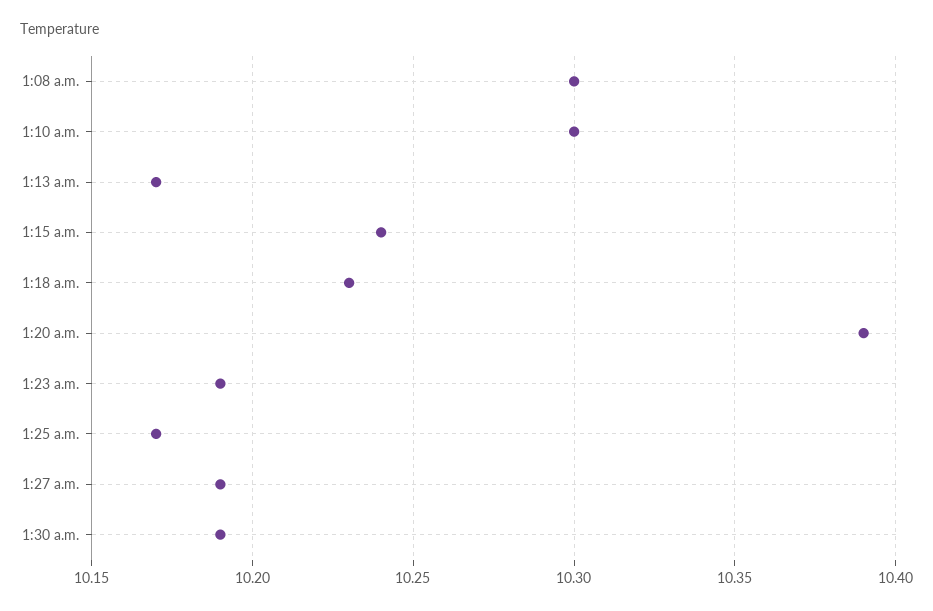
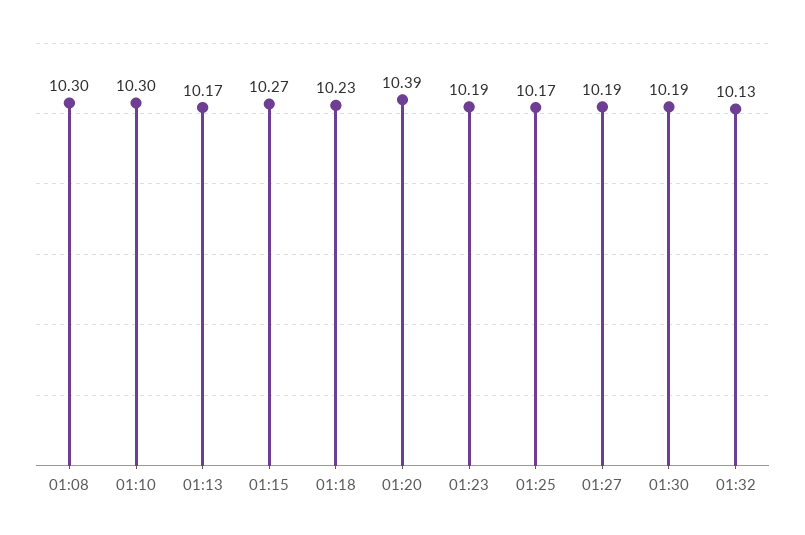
1:15 a.m.: 10.24 -> 10.27
01:32: none -> 10.13

